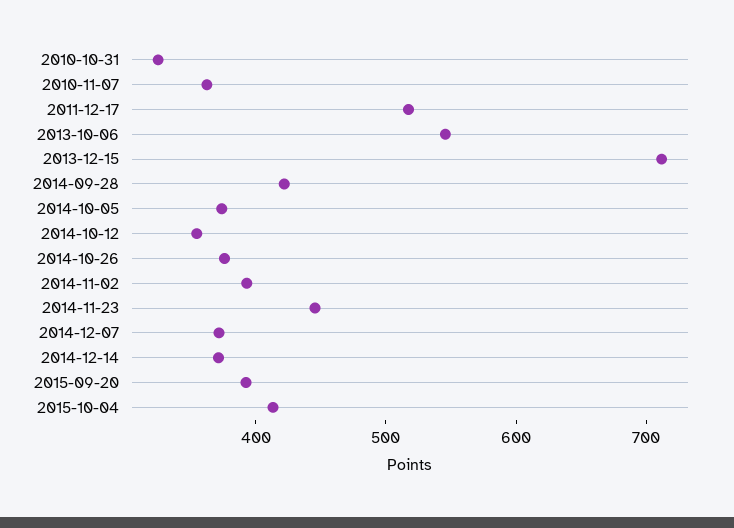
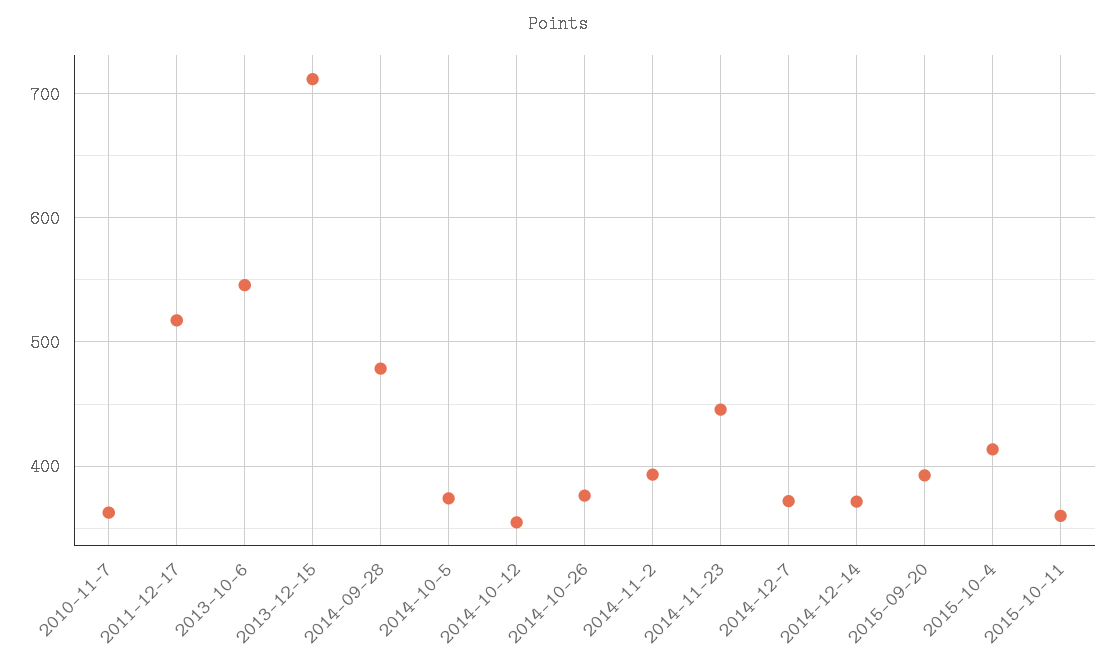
2010-10-31: 320 -> none
2014-09-28: 420 -> 480
2015-10-11: none -> 360

